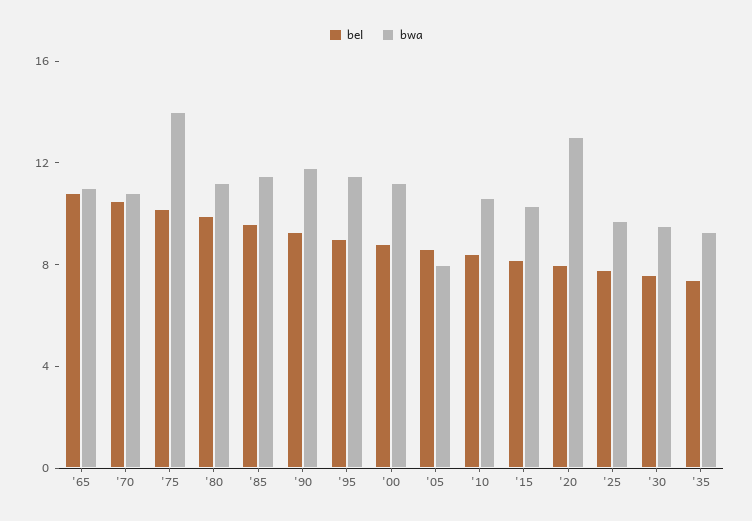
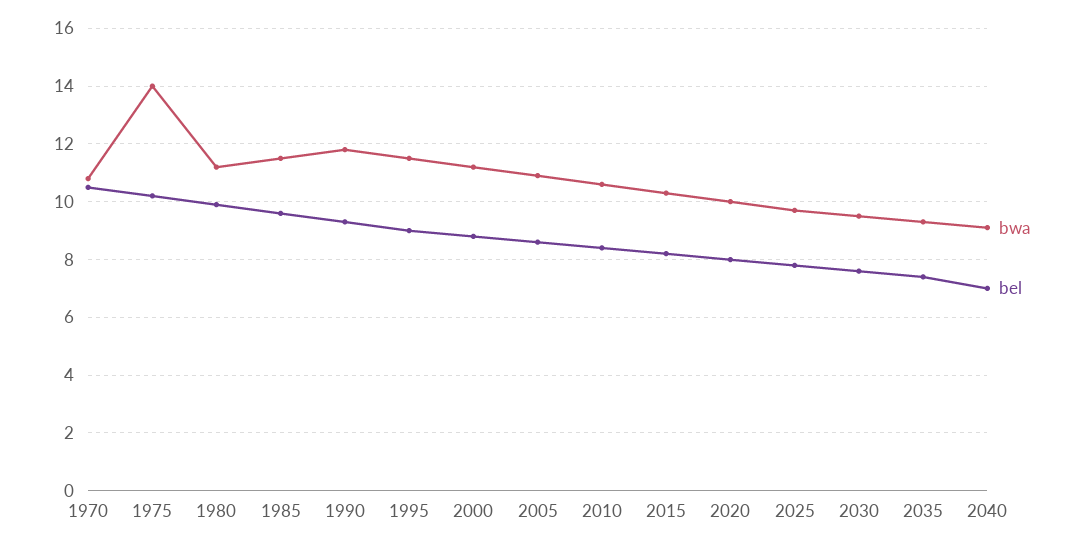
bel, '65: 11 -> none
bwa, '65: 11 -> none
bwa, '05: 8 -> 11
bwa, '20: 13 -> 10
bwa, 2040: none -> 9
bel, 2040: none -> 7

